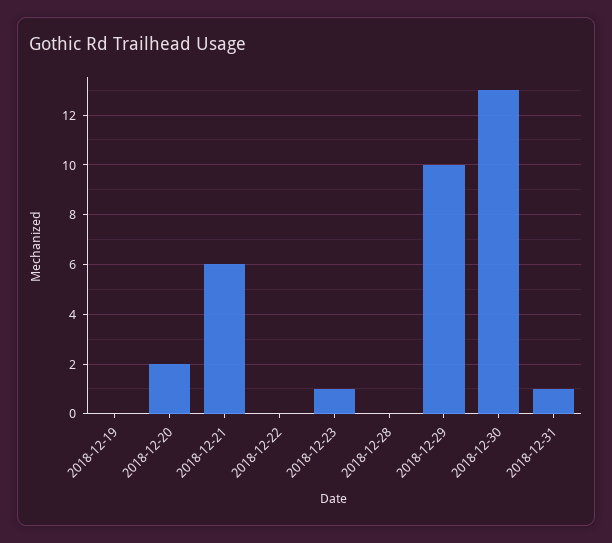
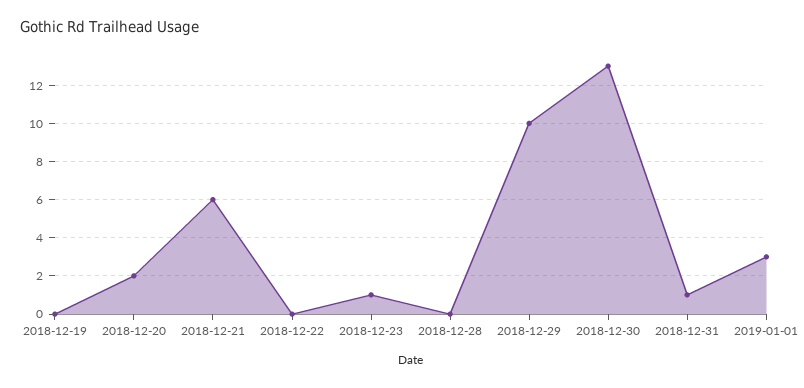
2019-01-01: none -> 3

